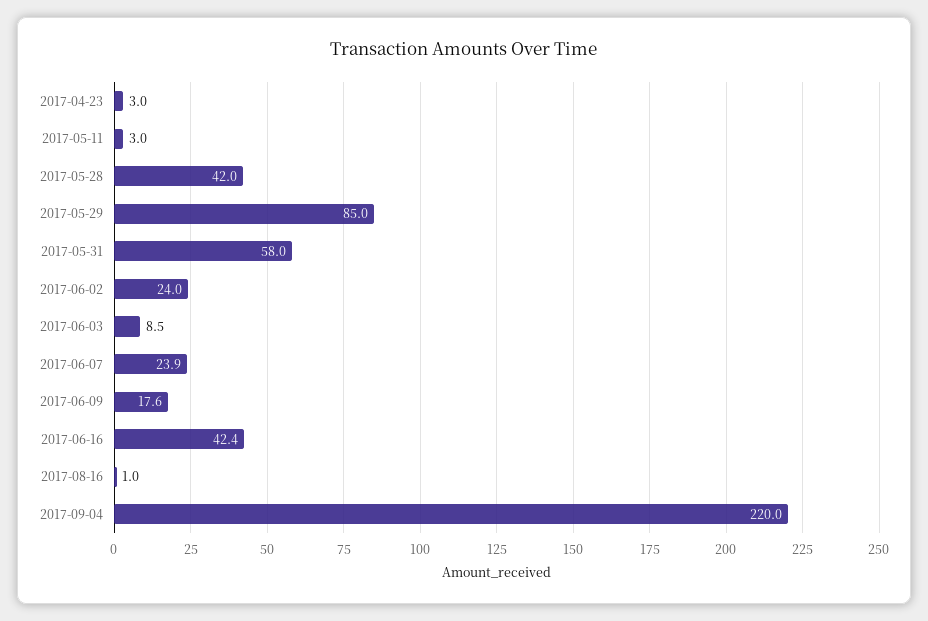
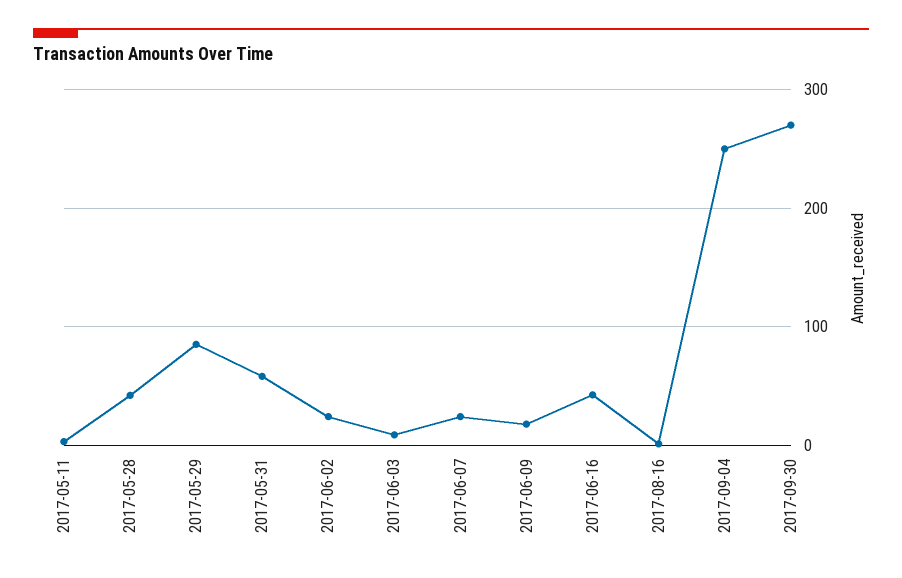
2017-04-23: 3 -> none
2017-09-04: 220 -> 250
2017-09-30: none -> 270

